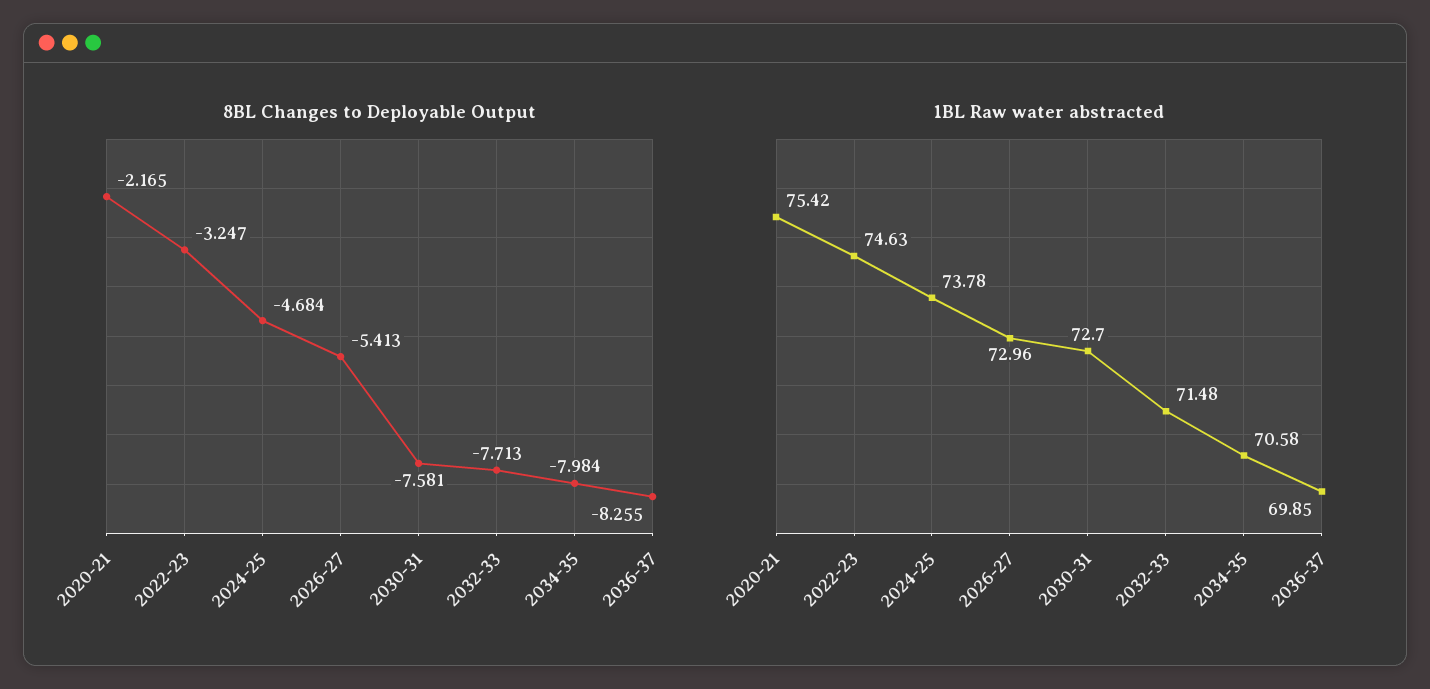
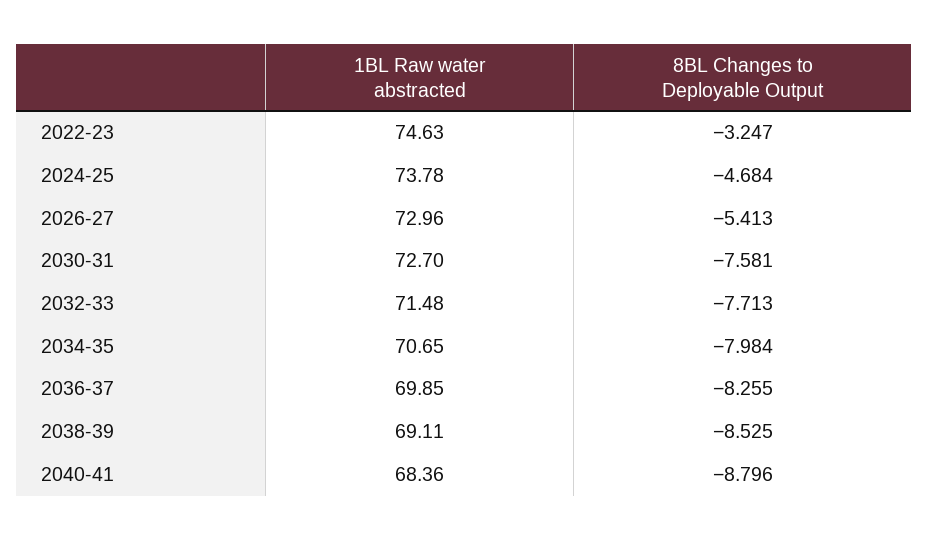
8BL Changes to Deployable Output, 2020-21: -2.165 -> none
1BL Raw water abstracted, 2020-21: 75.42 -> none
1BL Raw water abstracted, 2034-35: 70.58 -> 70.65
1BL Raw water abstracted, 2038-39: none -> 69.11
8BL Changes to Deployable Output, 2038-39: none -> -8.525
1BL Raw water abstracted, 2040-41: none -> 68.36
8BL Changes to Deployable Output, 2040-41: none -> -8.796

